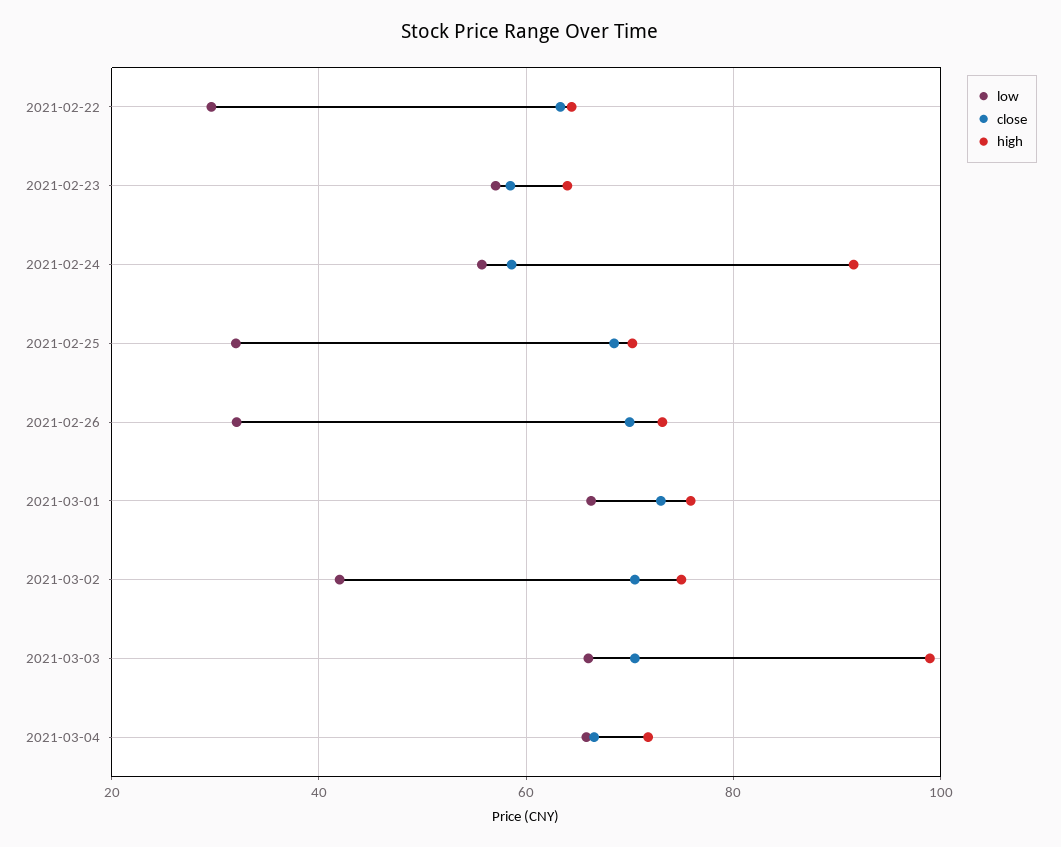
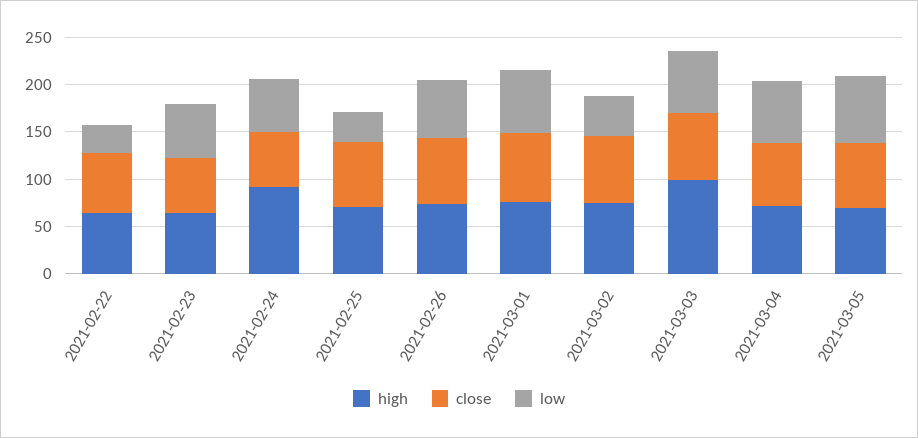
low, 2021-02-26: 32 -> 60
high, 2021-03-05: none -> 70
close, 2021-03-05: none -> 70
low, 2021-03-05: none -> 70

